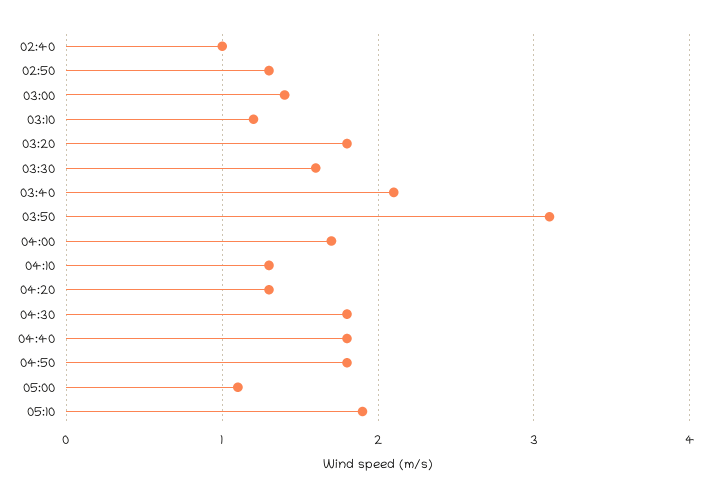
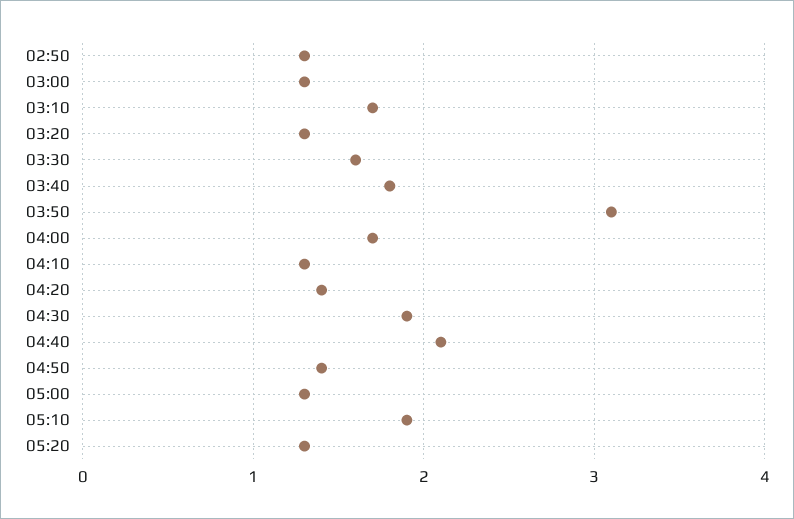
02:40: 1 -> none
03:00: 1.4 -> 1.3
03:10: 1.2 -> 1.7
03:20: 1.8 -> 1.3
03:40: 2.1 -> 1.8
04:20: 1.3 -> 1.4
04:30: 1.8 -> 1.9
04:40: 1.8 -> 2.1
04:50: 1.8 -> 1.4
05:00: 1.1 -> 1.3
05:20: none -> 1.3

